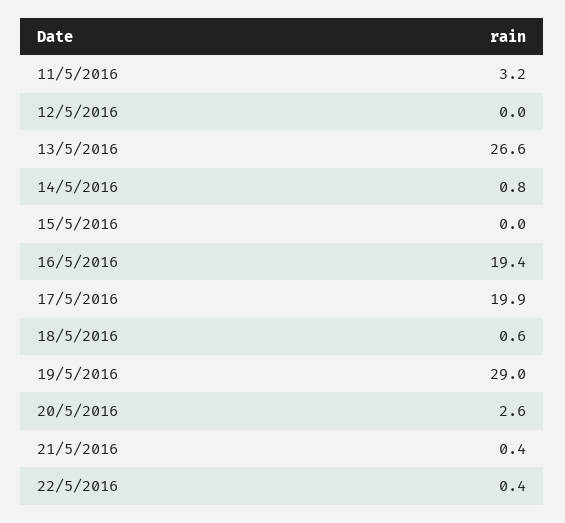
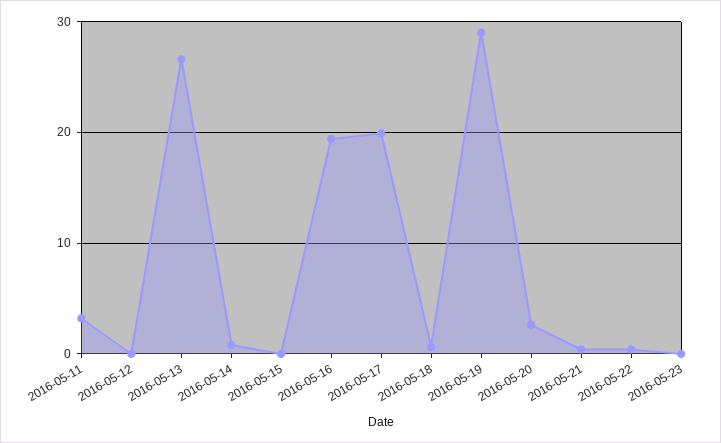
2016-05-23: none -> 0

